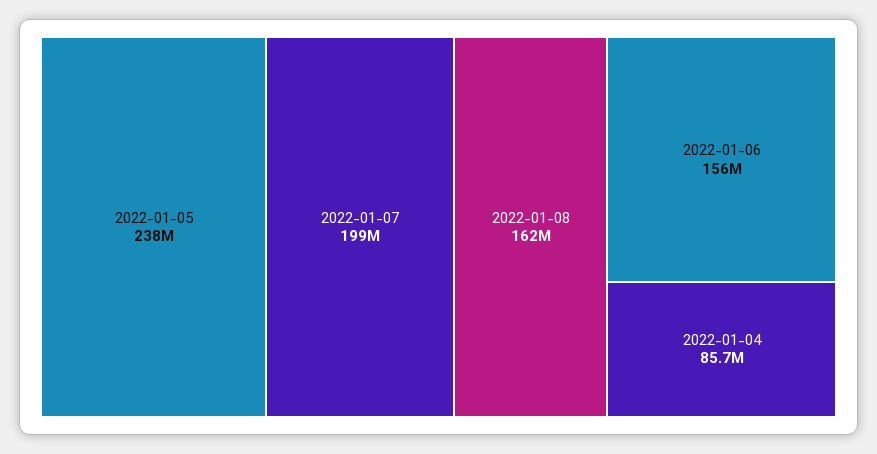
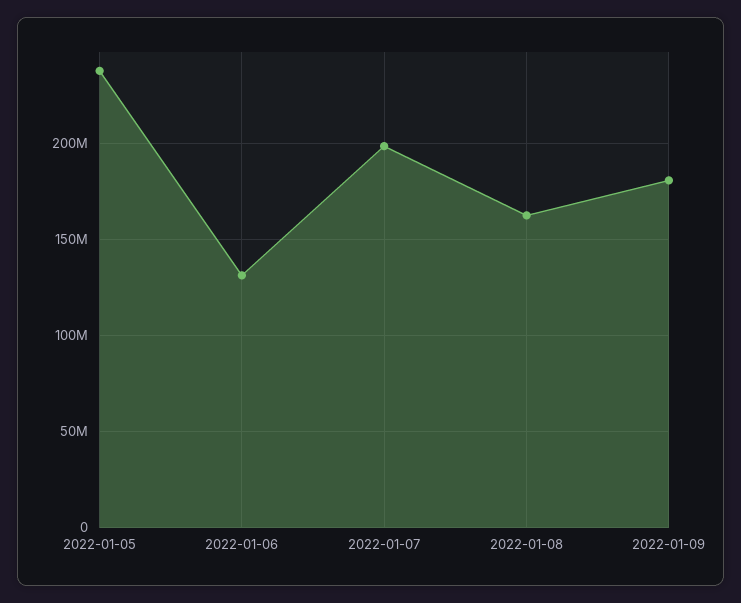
2022-01-06: 156000000 -> 130000000
2022-01-04: 85700000 -> none
2022-01-09: none -> 180000000

